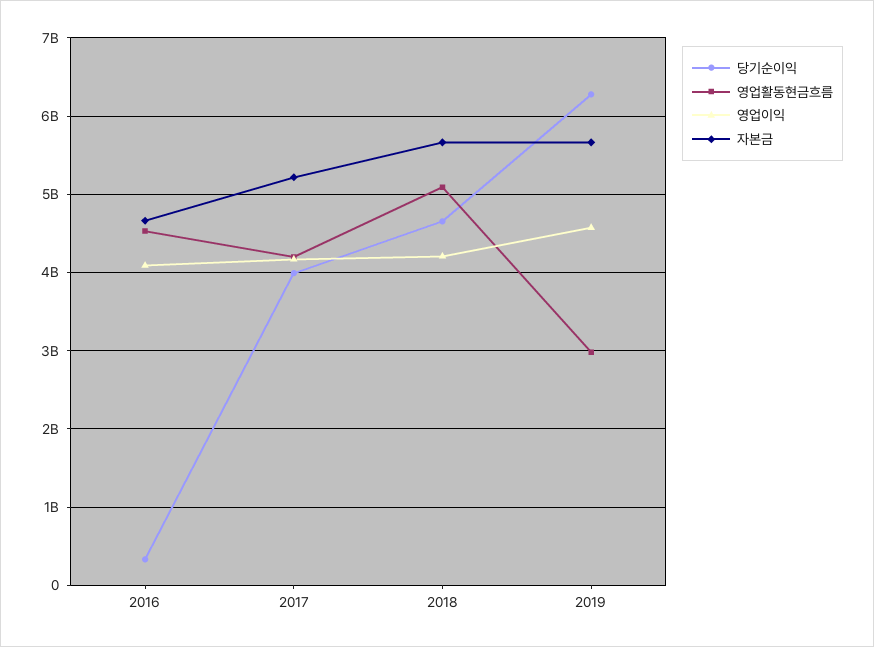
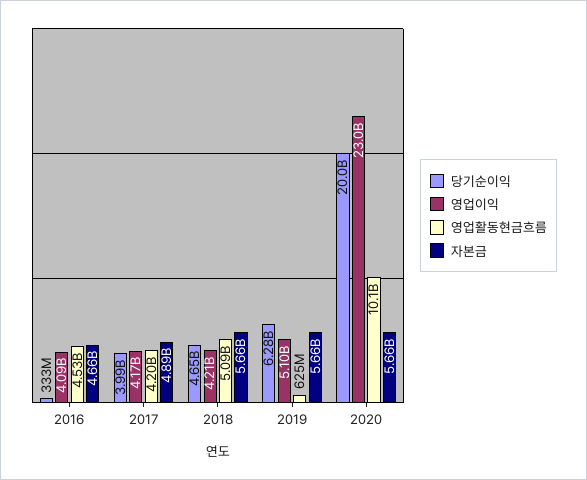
자본금, 2017: 5200000000 -> 4890000000
영업활동현금흐름, 2019: 3000000000 -> 625000000
영업이익, 2019: 4600000000 -> 5100000000
당기순이익, 2020: none -> 20000000000
영업이익, 2020: none -> 23000000000
영업활동현금흐름, 2020: none -> 10100000000
자본금, 2020: none -> 5660000000

